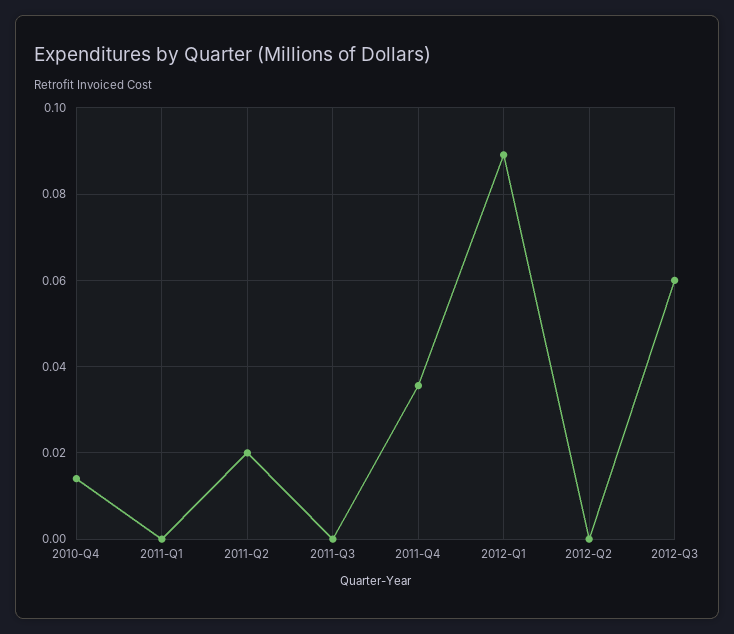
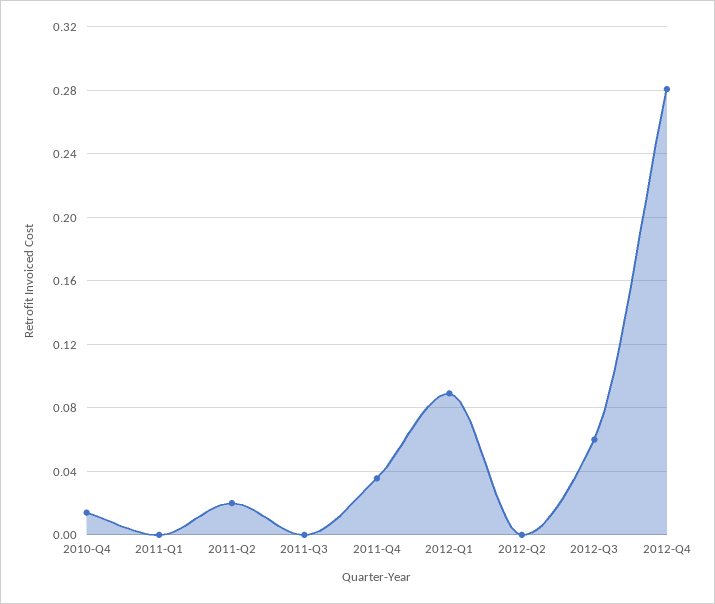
2012-Q4: none -> 0.28

